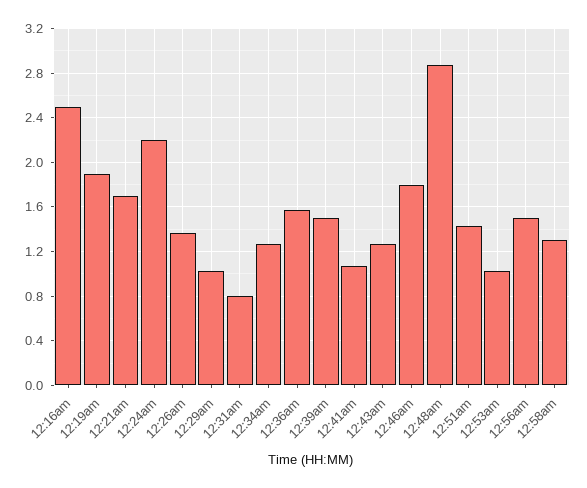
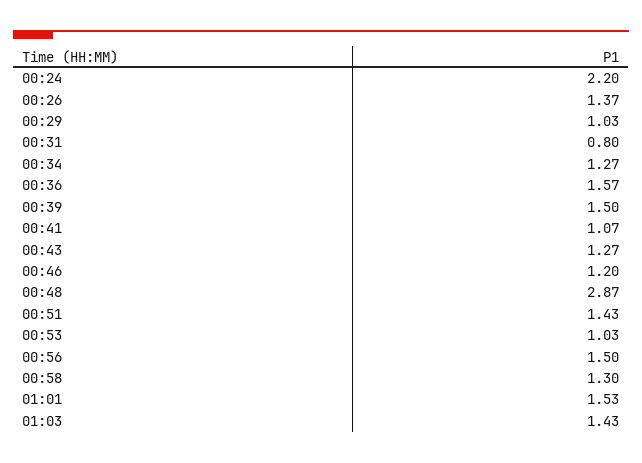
12:16am: 2.5 -> none
12:19am: 1.9 -> none
12:21am: 1.7 -> none
12:46am: 1.8 -> 1.2
01:01: none -> 1.53
01:03: none -> 1.43

